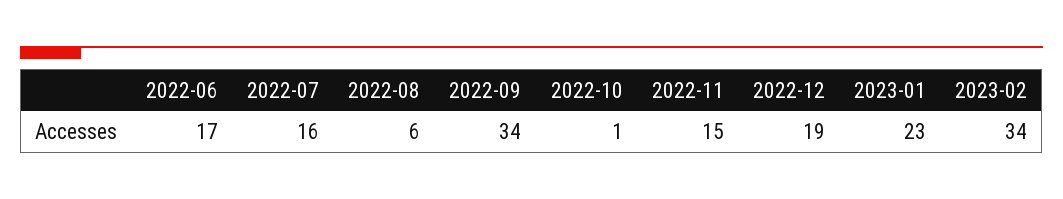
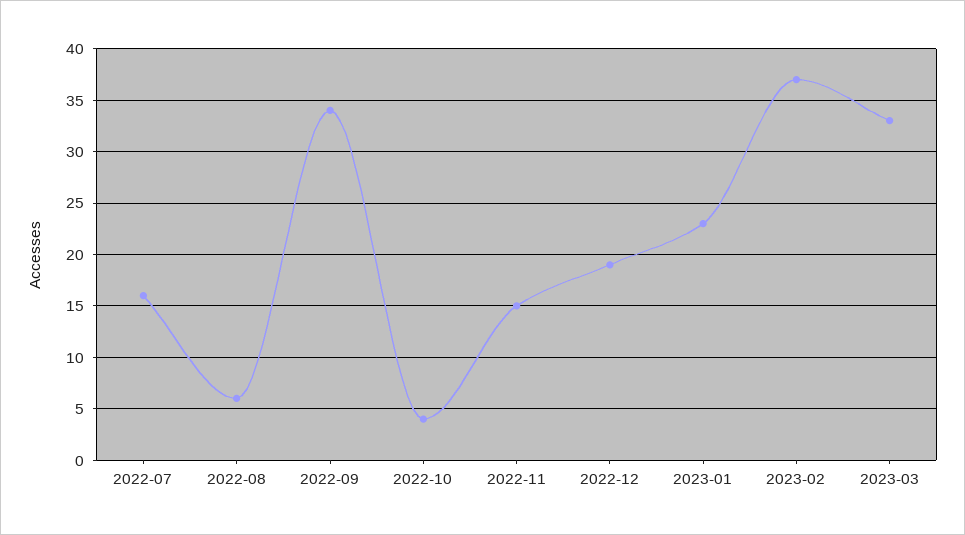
2022-06: 17 -> none
2022-10: 1 -> 4
2023-02: 34 -> 37
2023-03: none -> 33

